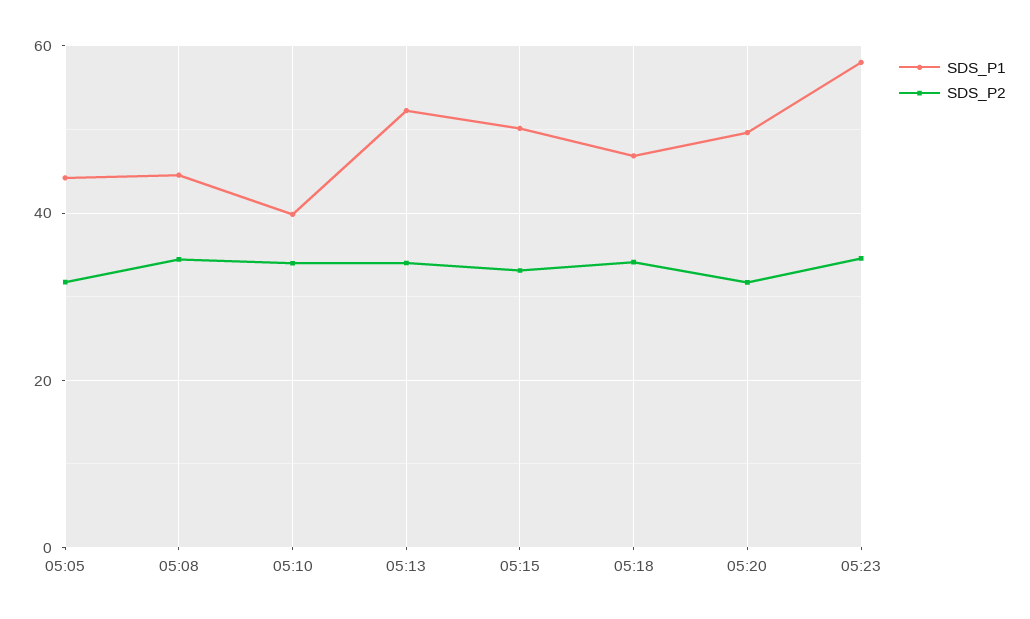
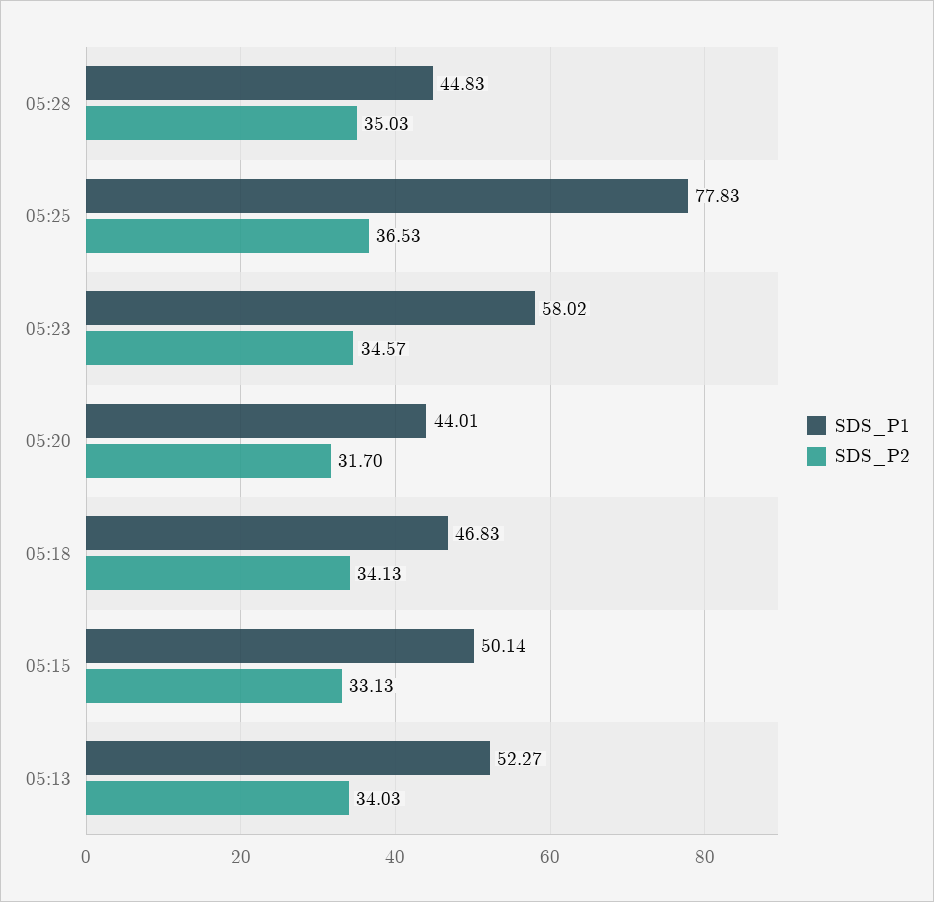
SDS_P1, 05:05: 44 -> none
SDS_P2, 05:05: 32 -> none
SDS_P1, 05:08: 44 -> none
SDS_P2, 05:08: 34 -> none
SDS_P1, 05:10: 40 -> none
SDS_P2, 05:10: 34 -> none
SDS_P1, 05:20: 50 -> 44.01
SDS_P1, 05:28: none -> 44.83
SDS_P2, 05:28: none -> 35.03
SDS_P1, 05:25: none -> 77.83
SDS_P2, 05:25: none -> 36.53

